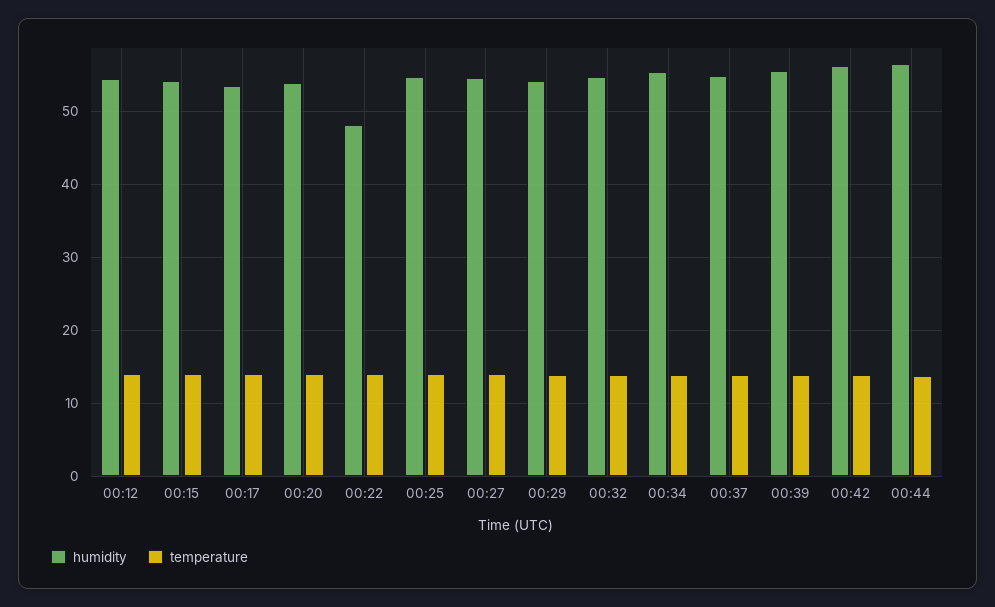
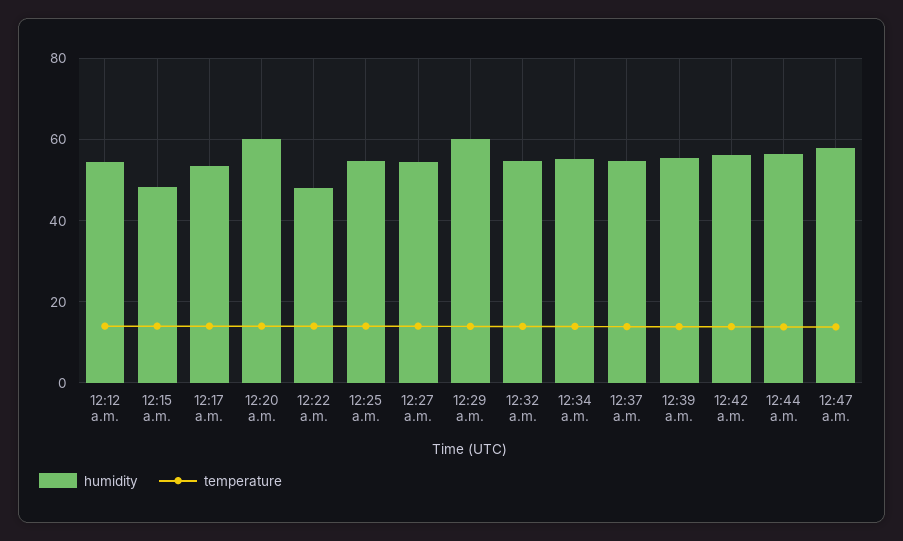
humidity, 00:15: 54 -> 48
humidity, 00:20: 54 -> 60
humidity, 00:29: 54 -> 60
humidity, 12:47 a.m.: none -> 58
temperature, 12:47 a.m.: none -> 14

